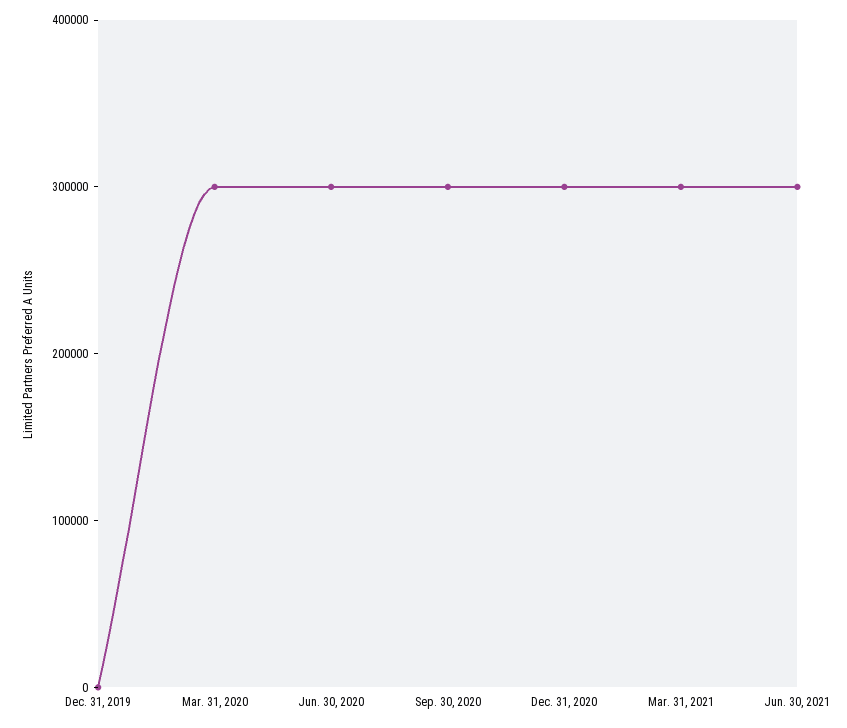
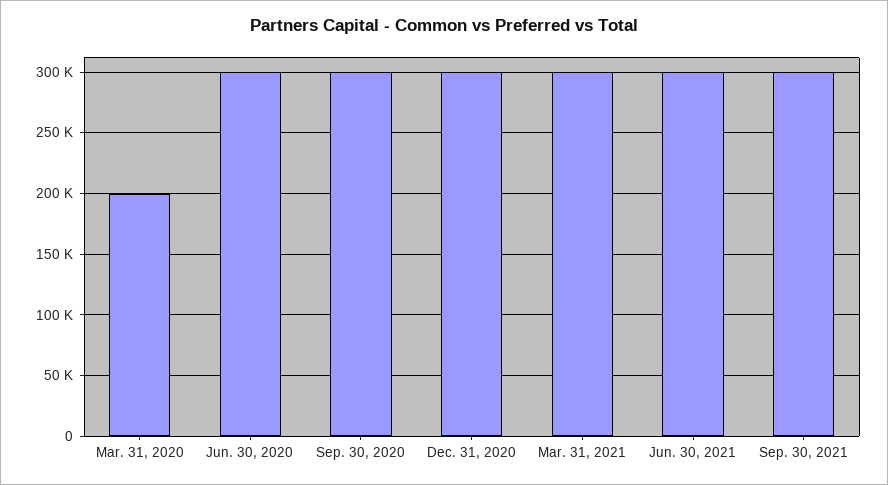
Dec. 31, 2019: 0 -> none
Mar. 31, 2020: 300000 -> 200000
Sep. 30, 2021: none -> 300000

